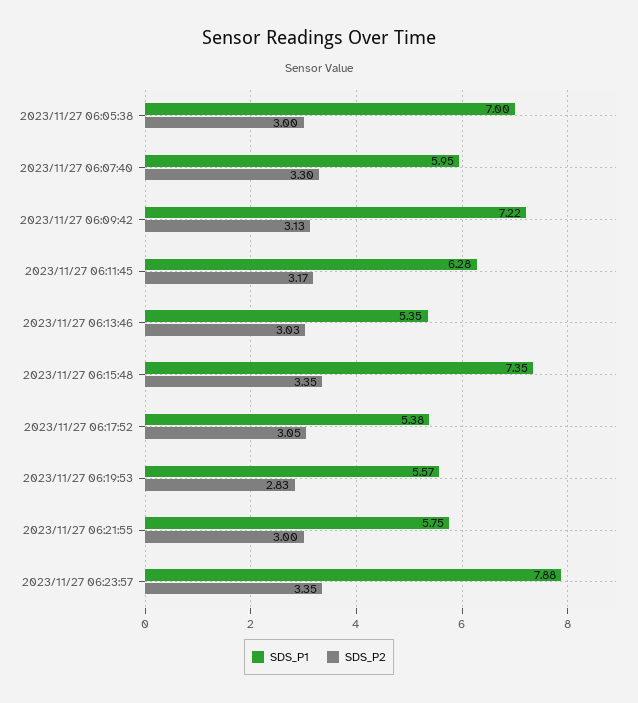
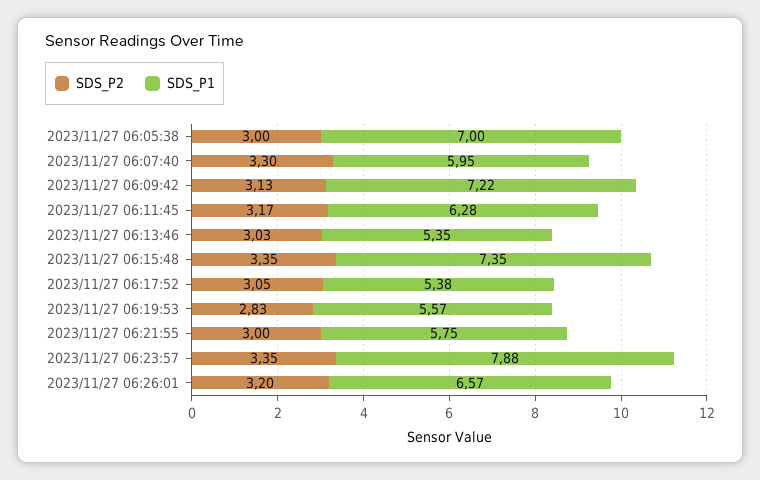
SDS_P2, 2023/11/27 06:26:01: none -> 3.2
SDS_P1, 2023/11/27 06:26:01: none -> 6.57

